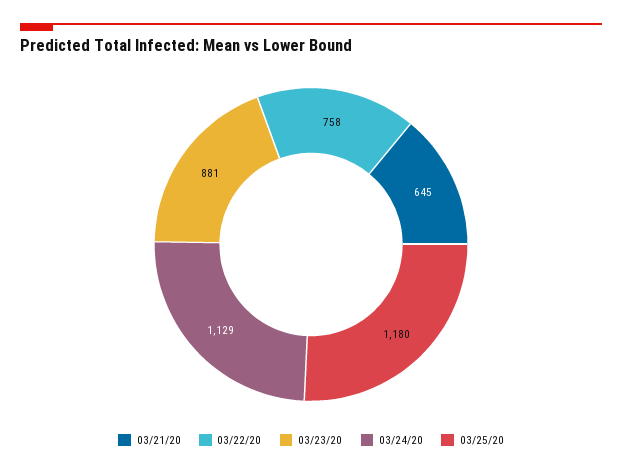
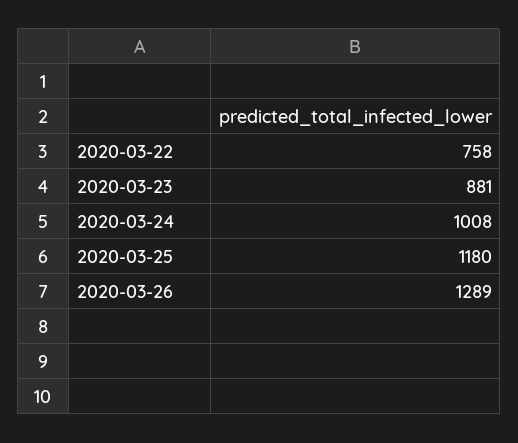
03/21/20: 645 -> none
03/24/20: 1129 -> 1008
2020-03-26: none -> 1289

